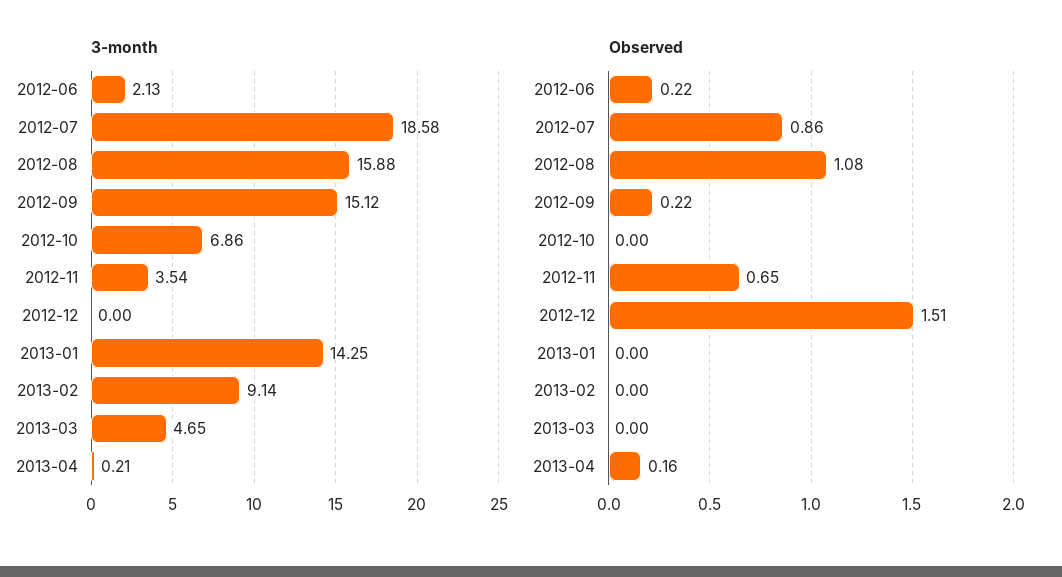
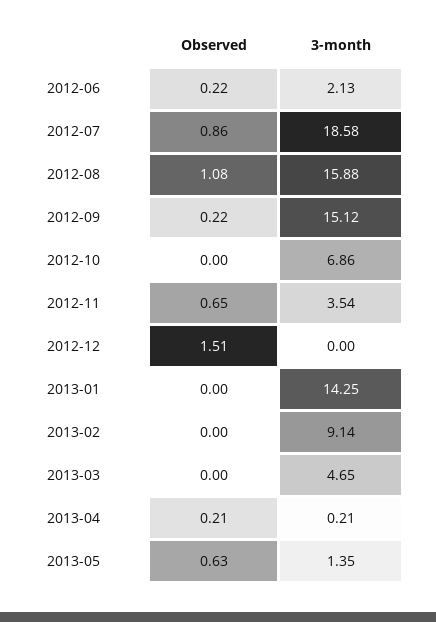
Observed, 2013-04: 0.16 -> 0.21
Observed, 2013-05: none -> 0.63
3-month, 2013-05: none -> 1.35

